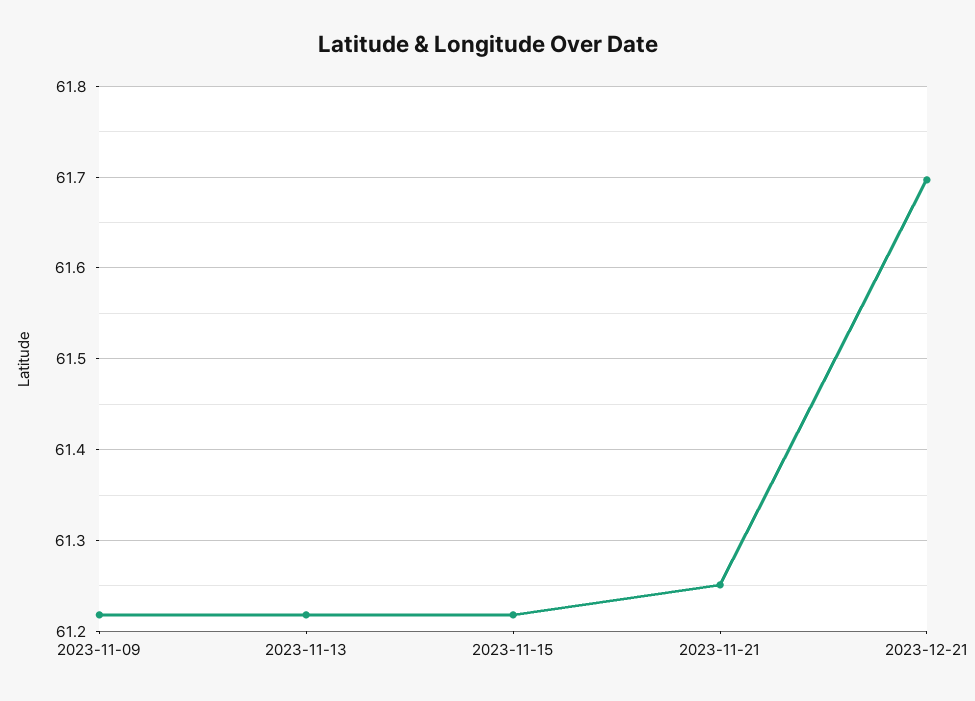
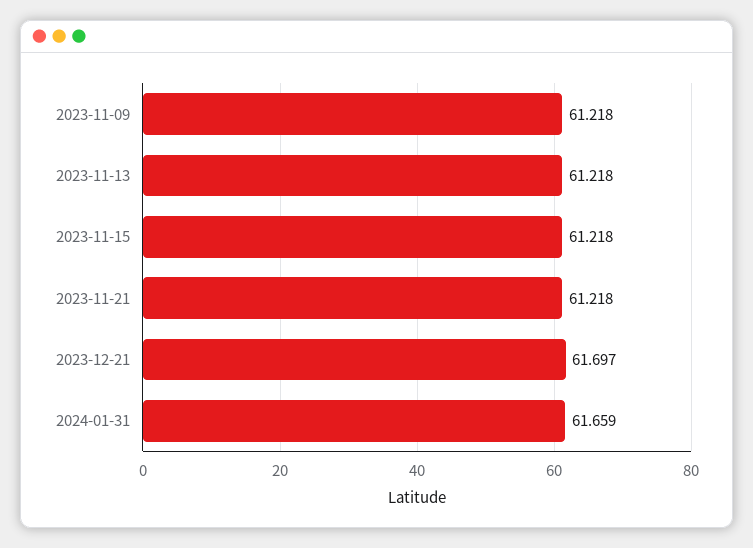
2023-11-21: 61.25 -> 61.218
2024-01-31: none -> 61.659

